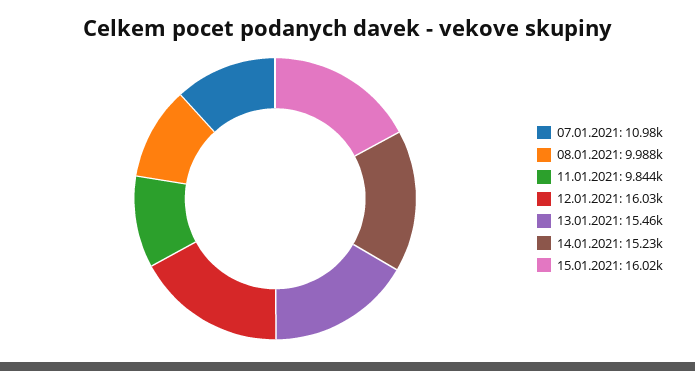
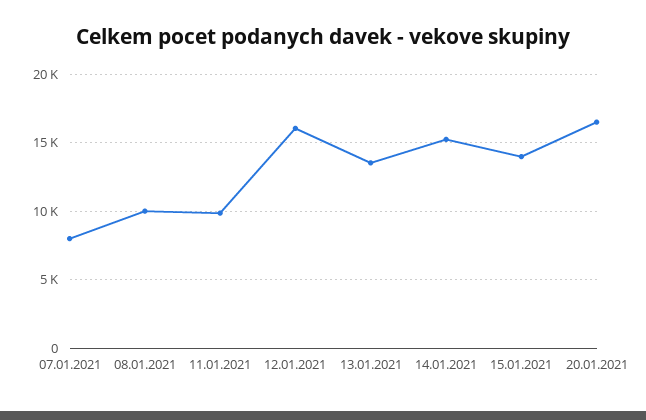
07.01.2021: 10980 -> 8000
13.01.2021: 15460 -> 13500
15.01.2021: 16020 -> 14000
20.01.2021: none -> 16500

